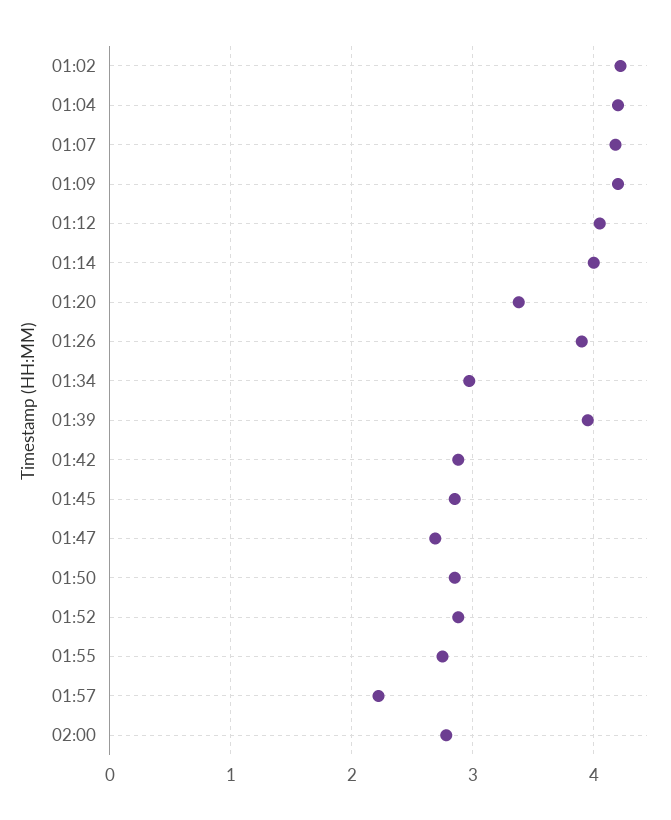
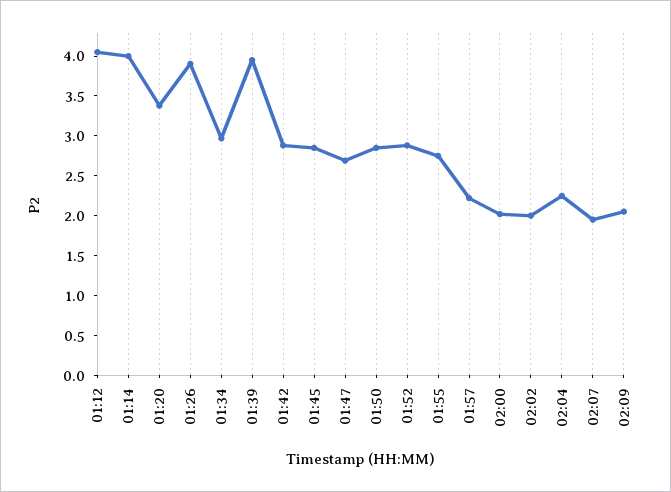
01:02: 4.2 -> none
01:04: 4.2 -> none
01:07: 4.2 -> none
01:09: 4.2 -> none
02:00: 2.8 -> 2
02:02: none -> 2
02:04: none -> 2.25
02:07: none -> 2
02:09: none -> 2

